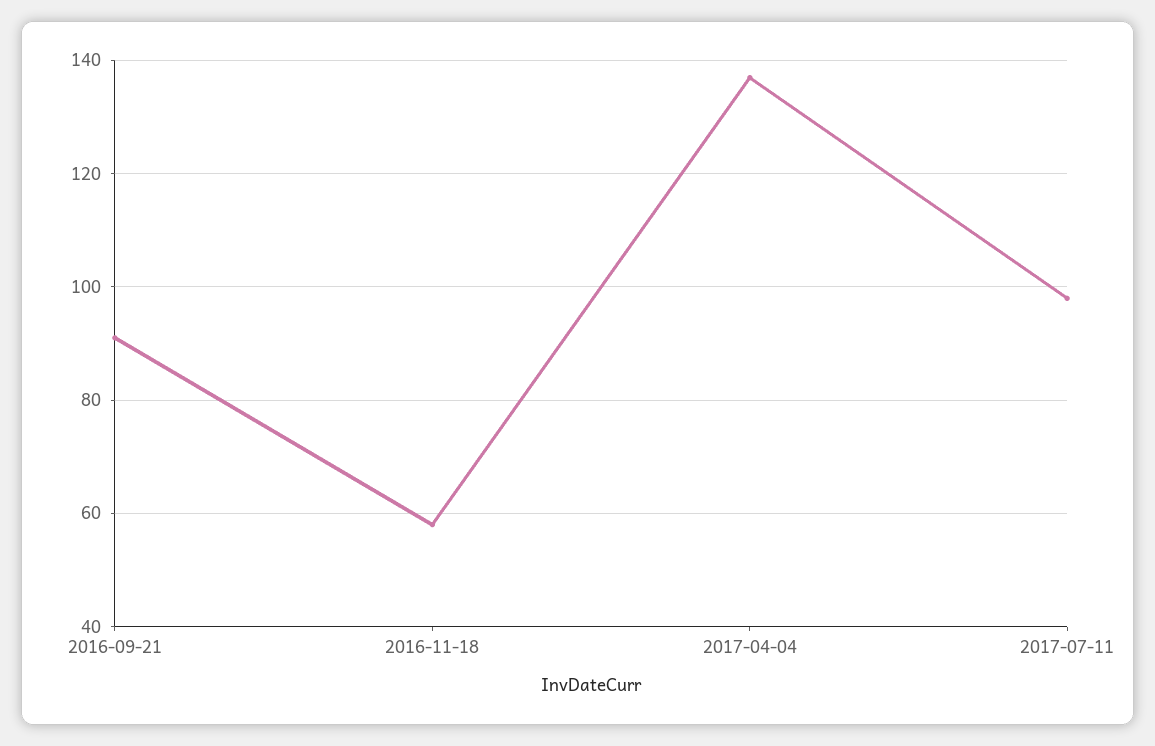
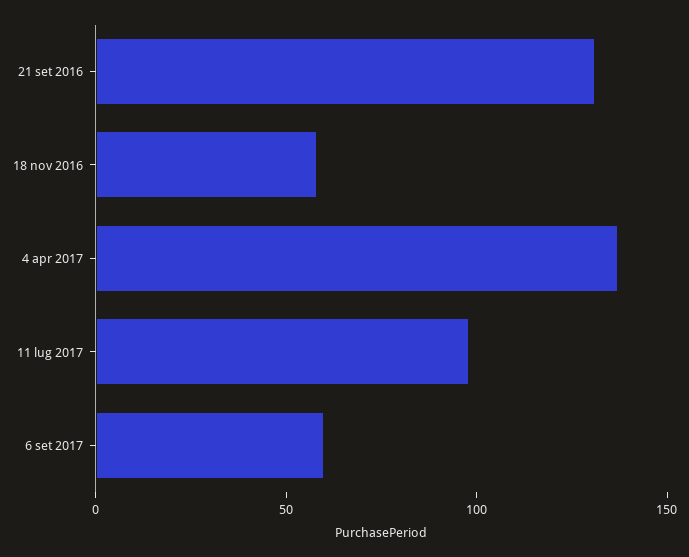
2016-09-21: 90 -> 130
6 set 2017: none -> 60

